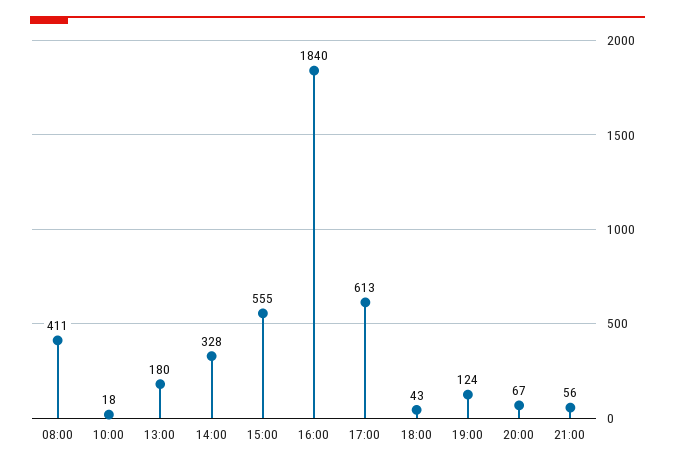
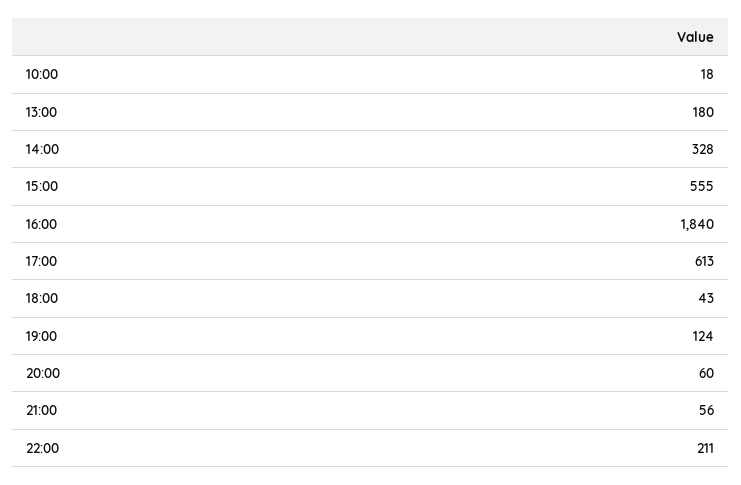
08:00: 411 -> none
20:00: 67 -> 60
22:00: none -> 211

